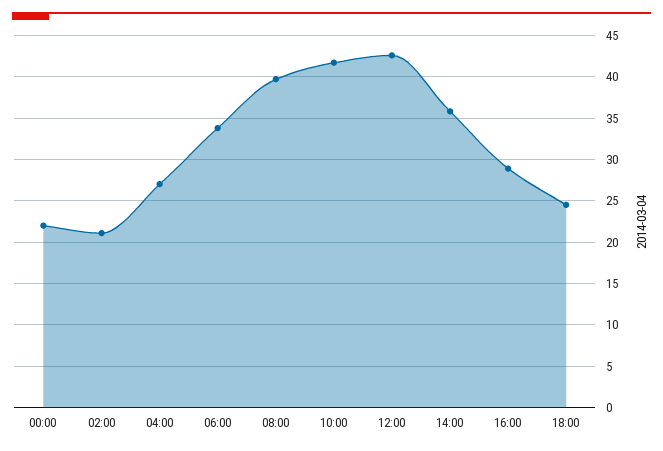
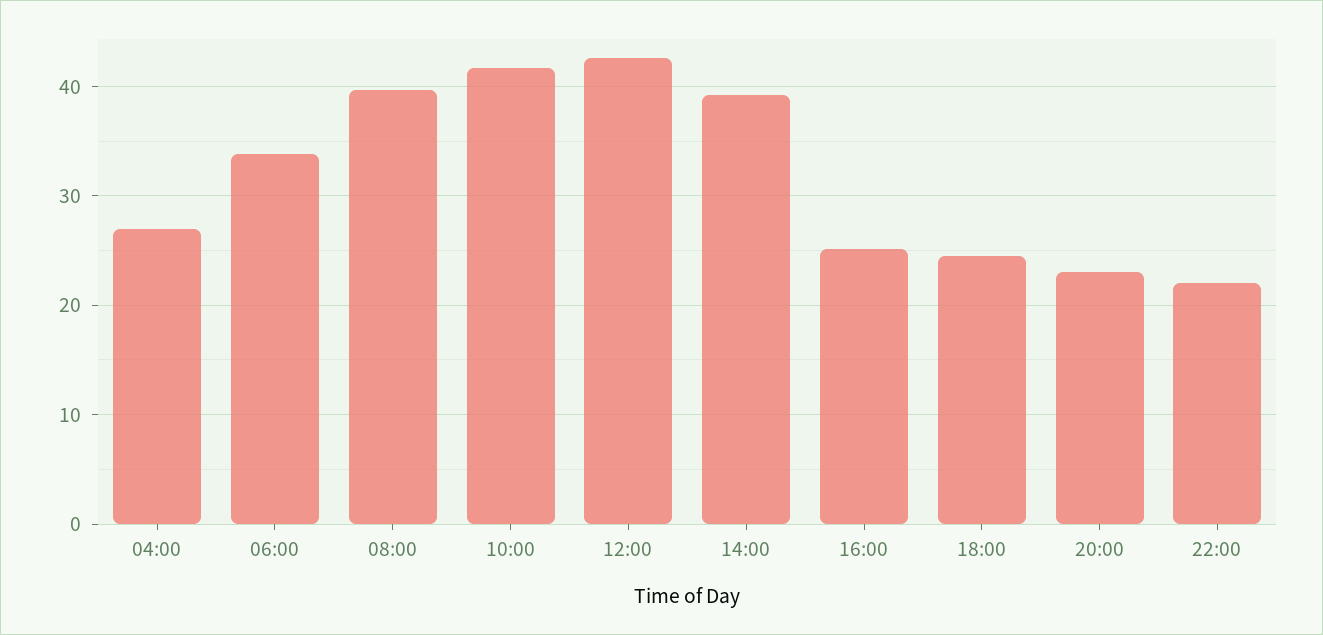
00:00: 22 -> none
02:00: 21 -> none
14:00: 36 -> 39
16:00: 29 -> 25
20:00: none -> 23
22:00: none -> 22

